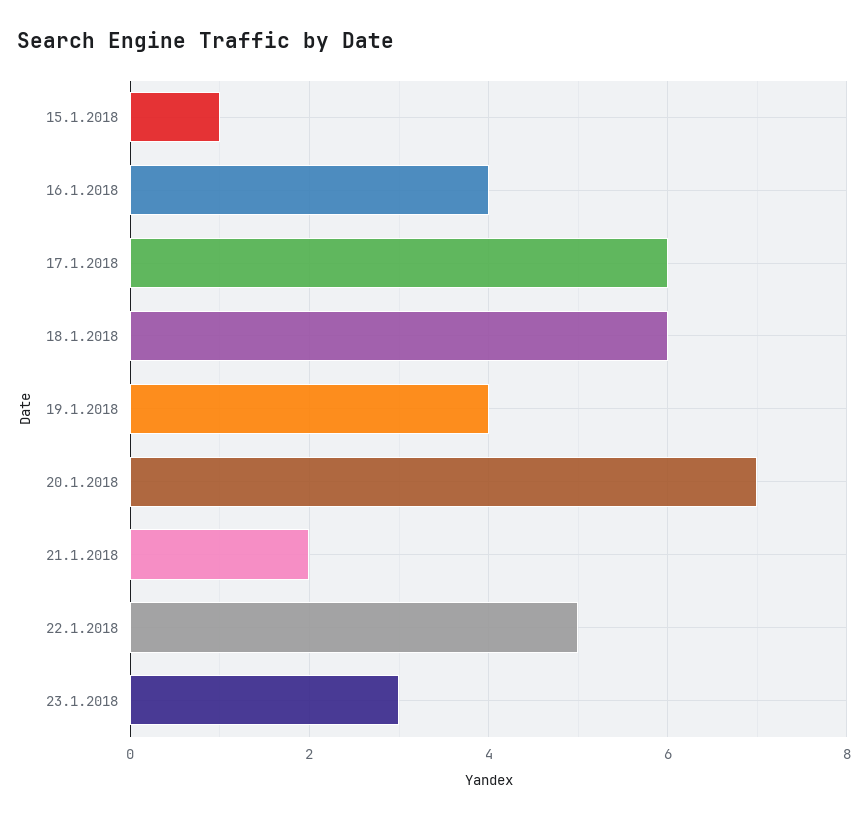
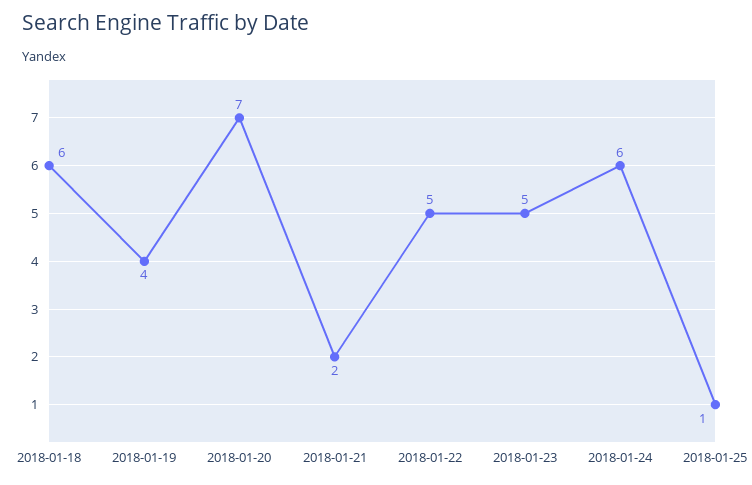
15.1.2018: 1 -> none
16.1.2018: 4 -> none
17.1.2018: 6 -> none
23.1.2018: 3 -> 5
2018-01-24: none -> 6
2018-01-25: none -> 1

